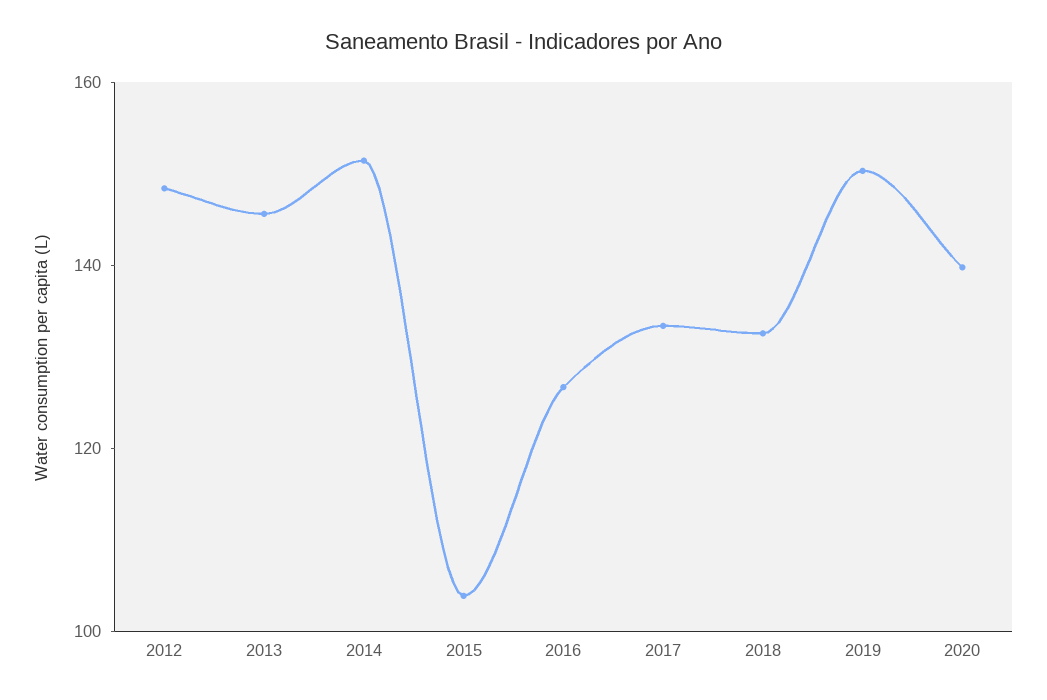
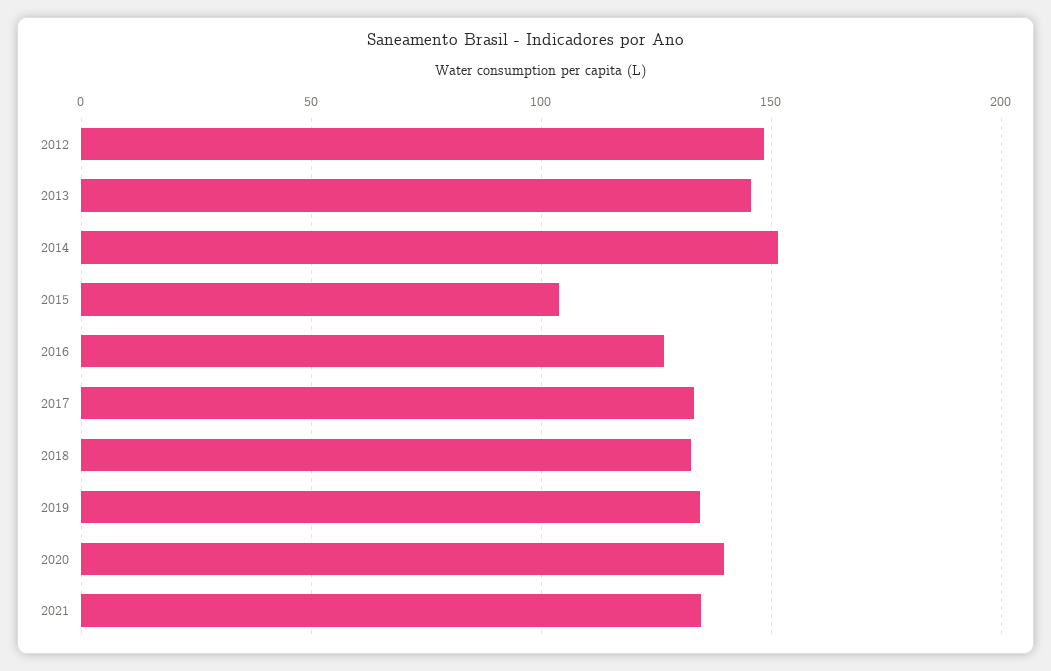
2019: 150 -> 135
2021: none -> 135

